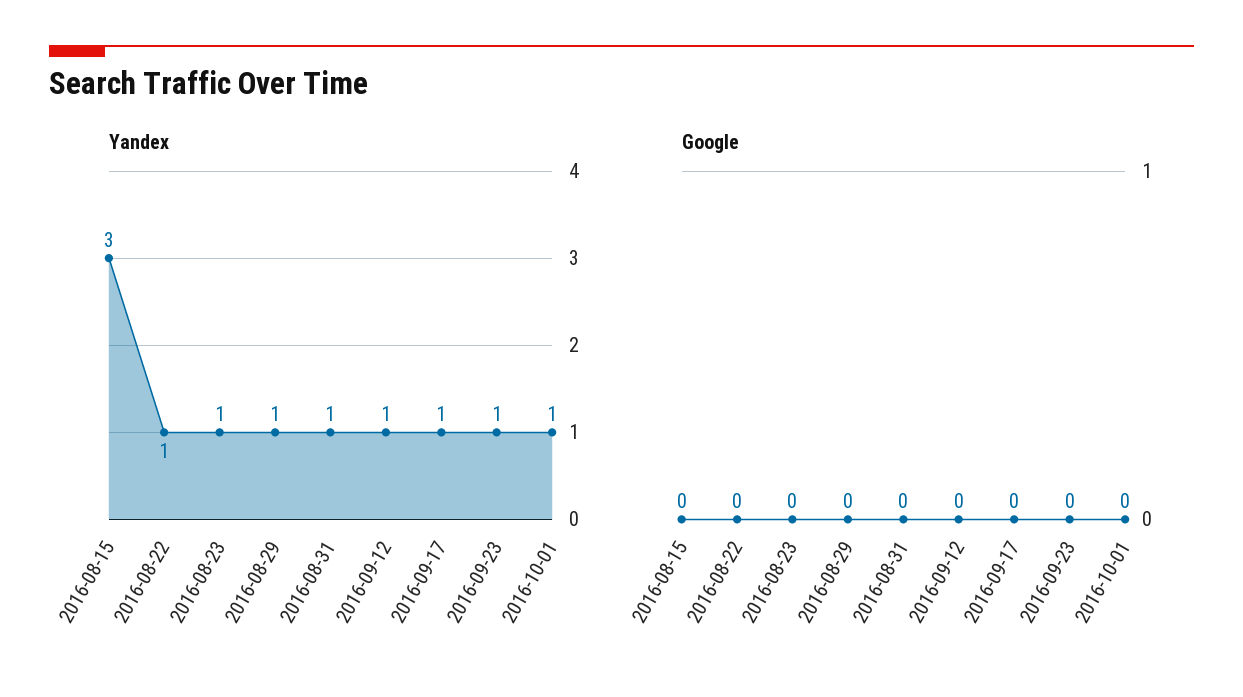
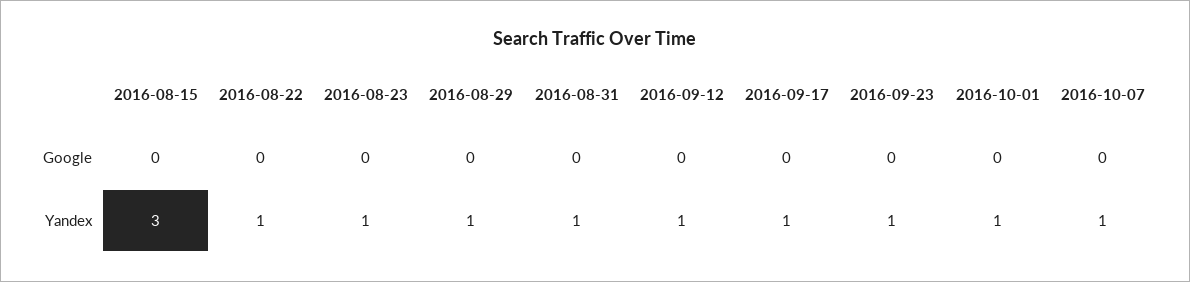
Google, 2016-10-07: none -> 0
Yandex, 2016-10-07: none -> 1

